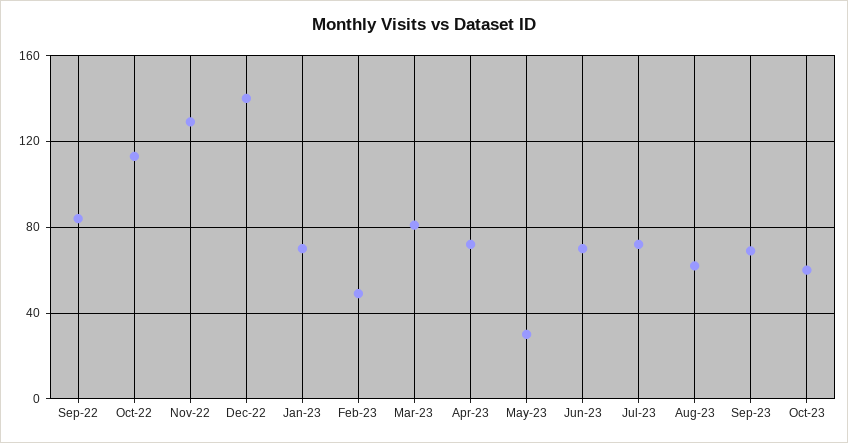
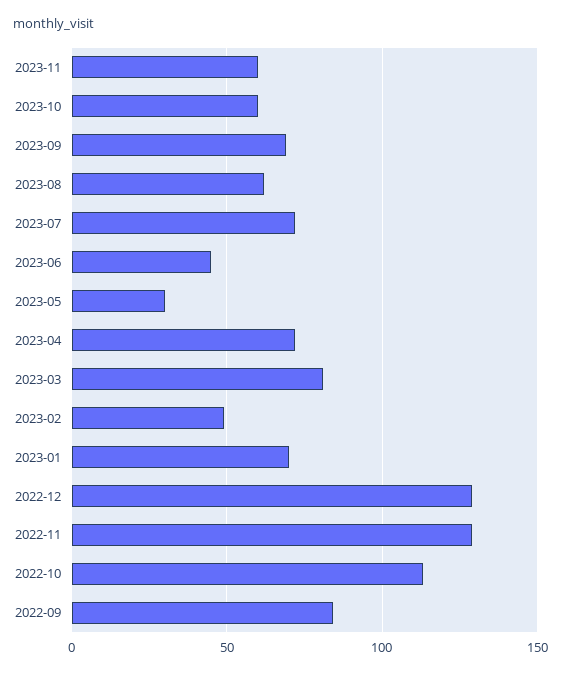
Dec-22: 140 -> 130
Jun-23: 70 -> 45
2023-11: none -> 60

